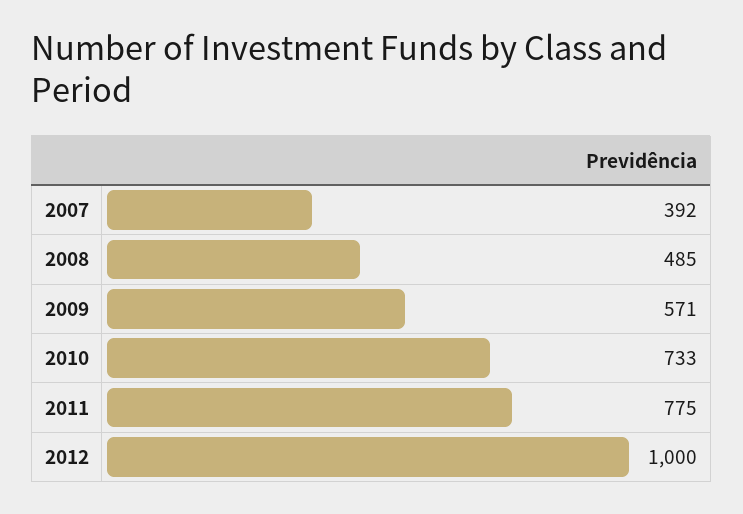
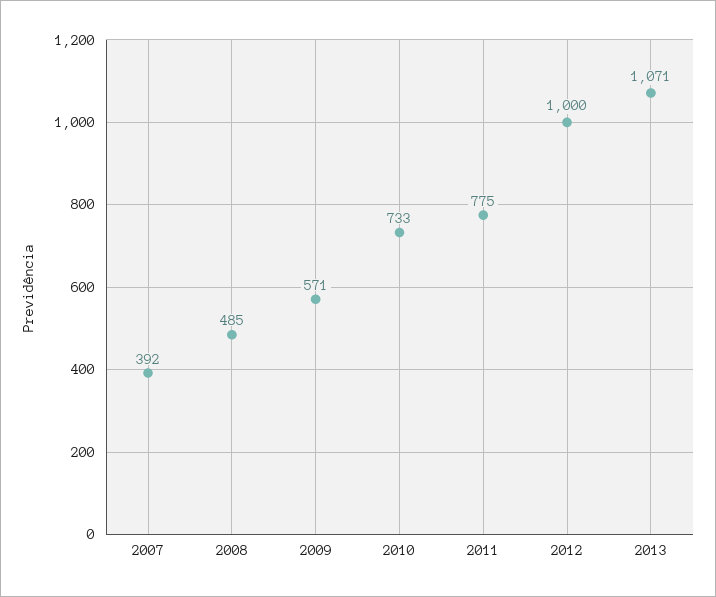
2013: none -> 1071

